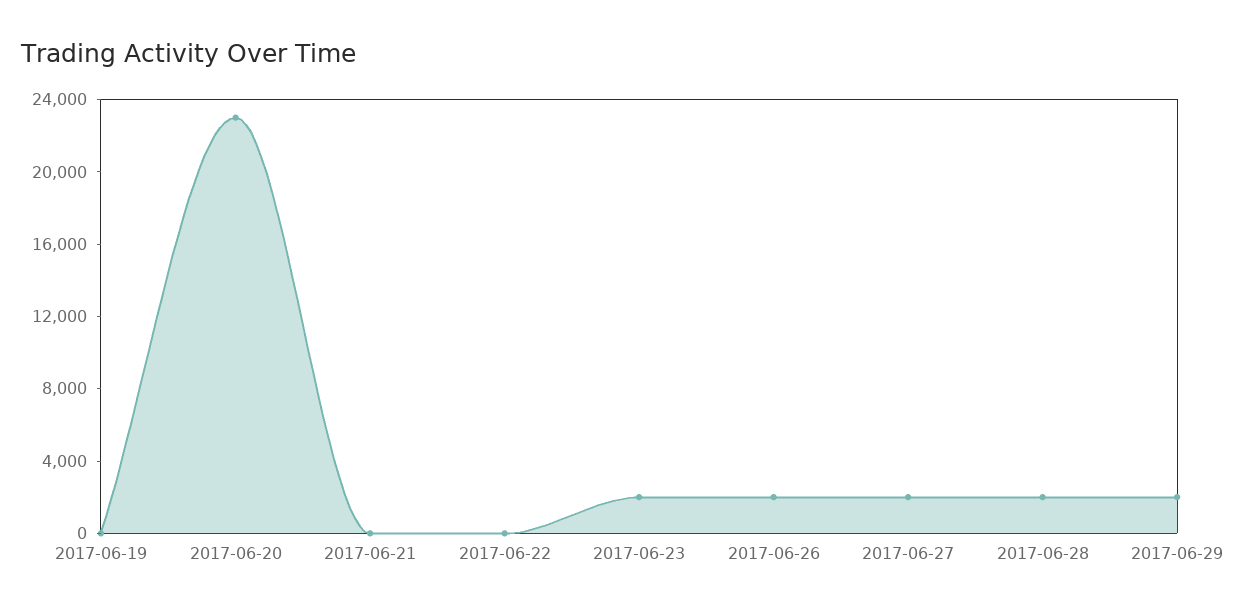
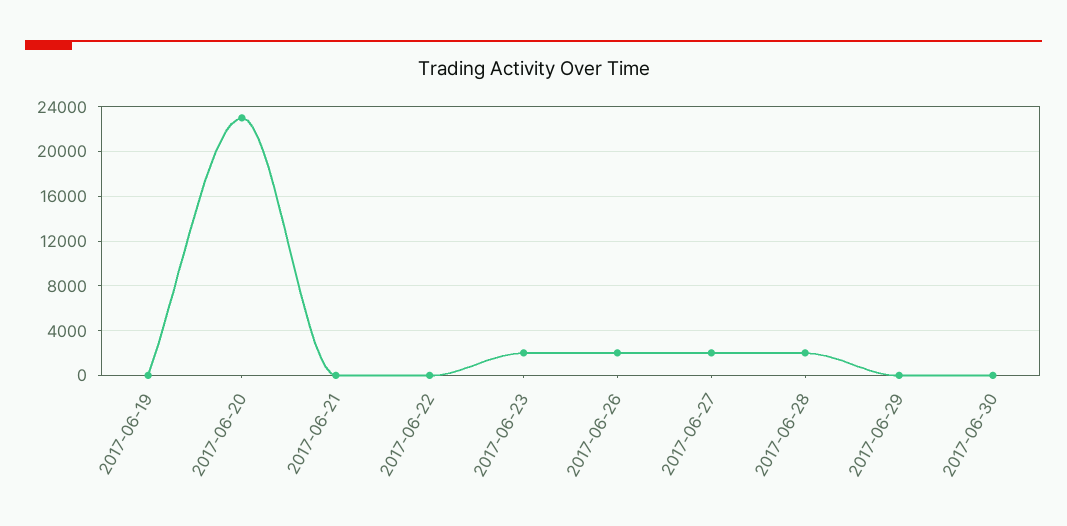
2017-06-29: 2000 -> 0
2017-06-30: none -> 0

